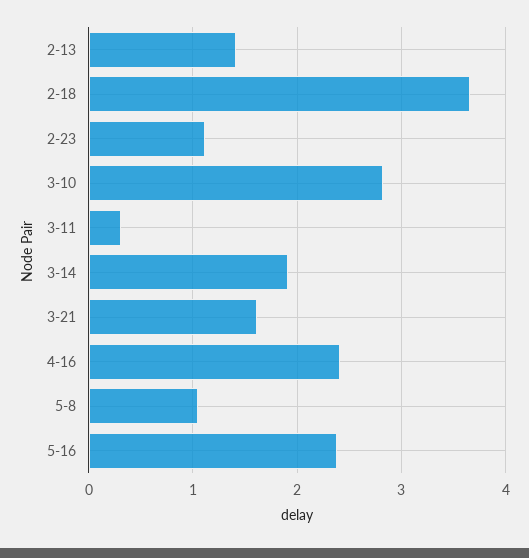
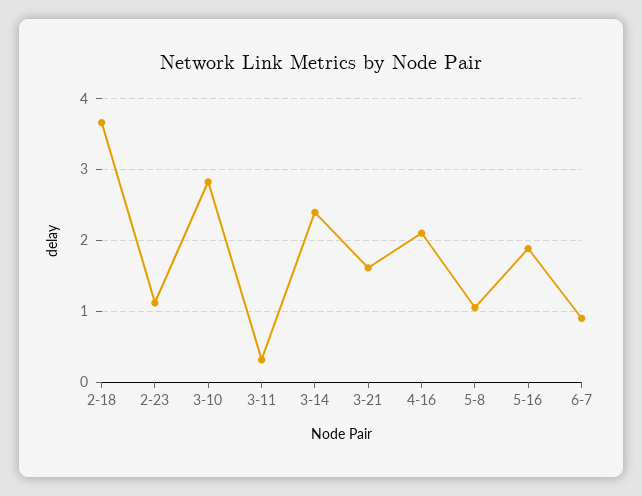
2-13: 1.4 -> none
3-14: 1.9 -> 2.4
4-16: 2.4 -> 2.1
5-16: 2.4 -> 1.9
6-7: none -> 0.9

